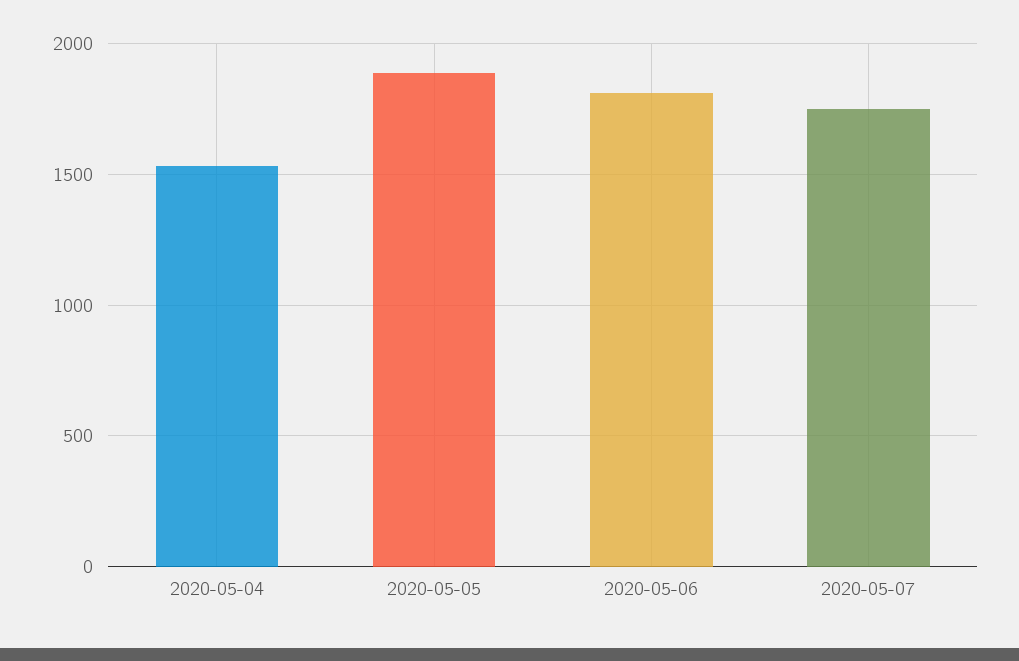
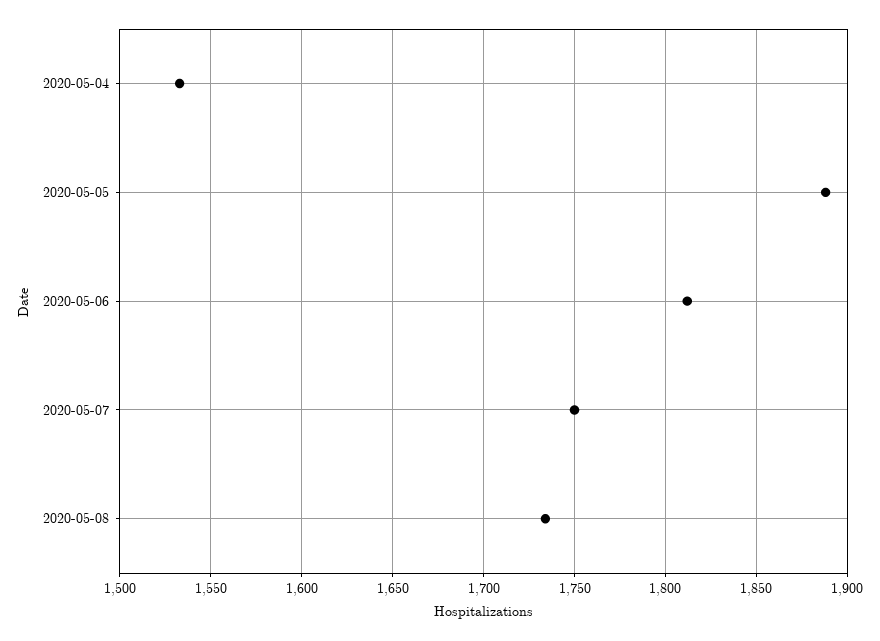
2020-05-08: none -> 1735

